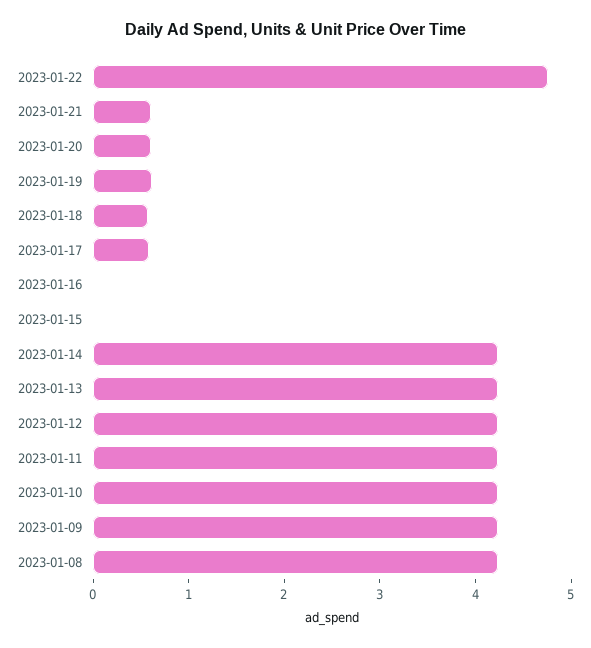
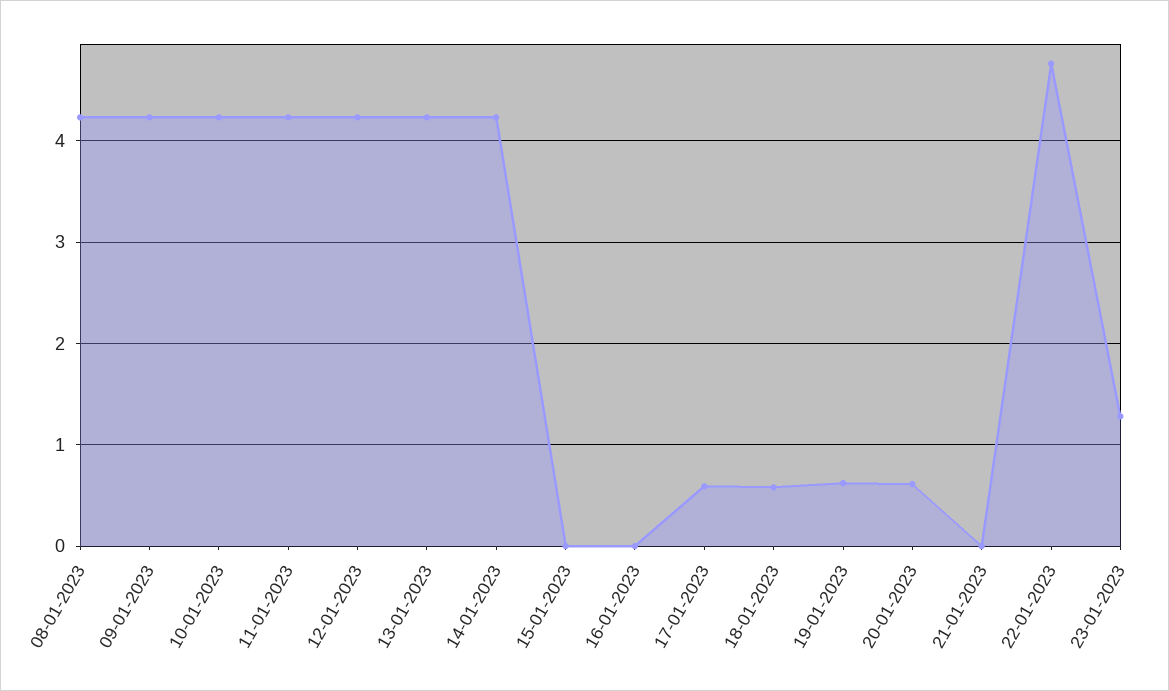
2023-01-21: 0.6 -> 0
23-01-2023: none -> 1.3

